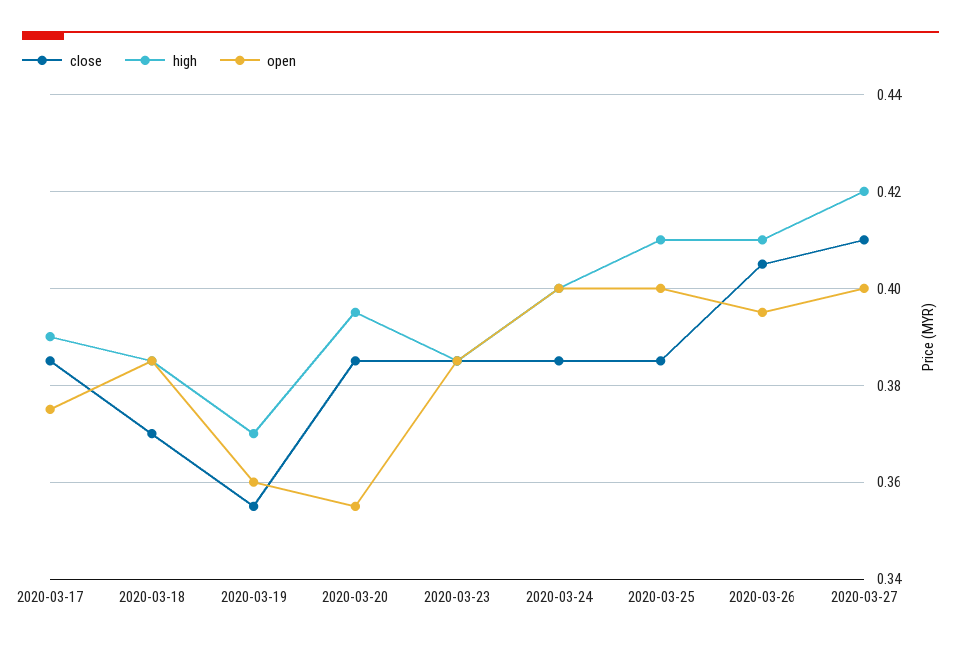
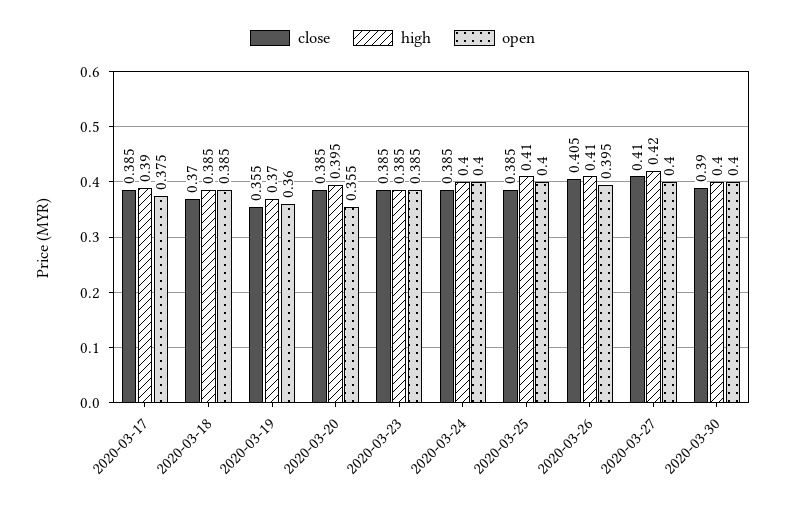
close, 2020-03-30: none -> 0.39
high, 2020-03-30: none -> 0.4
open, 2020-03-30: none -> 0.4

